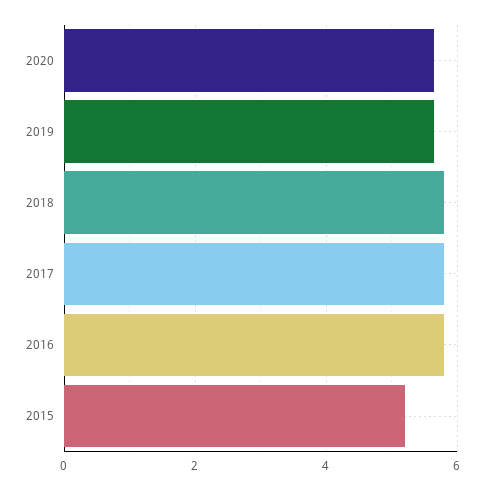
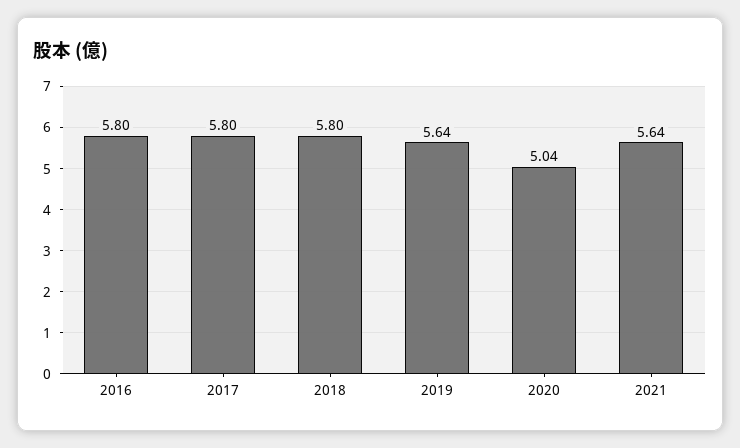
2020: 5.6 -> 5.04
2015: 5.2 -> none
2021: none -> 5.64

